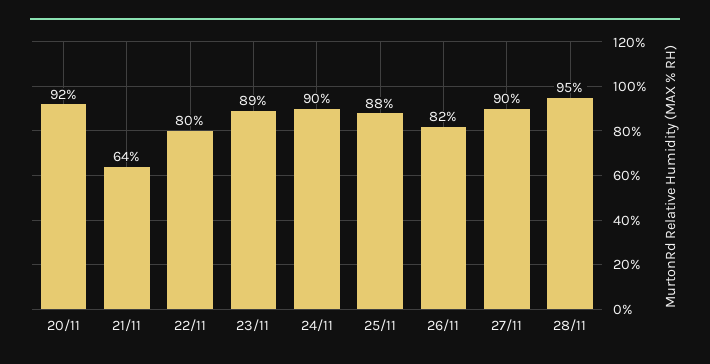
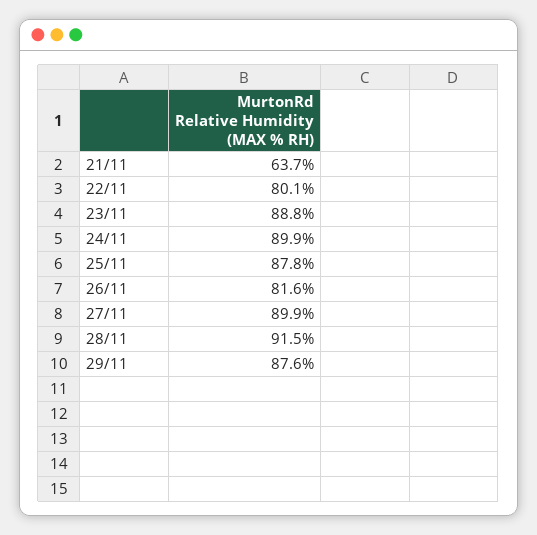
20/11: 92 -> none
28/11: 95 -> 91.5
29/11: none -> 87.6

